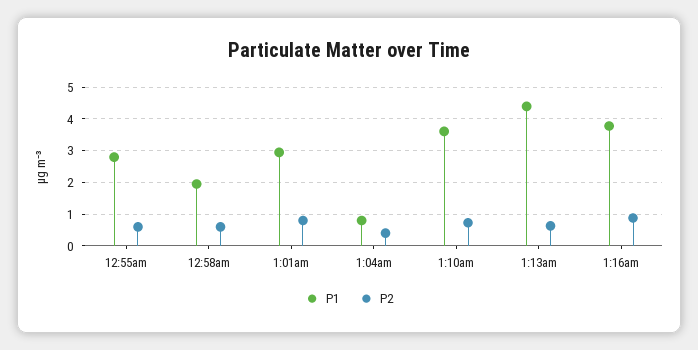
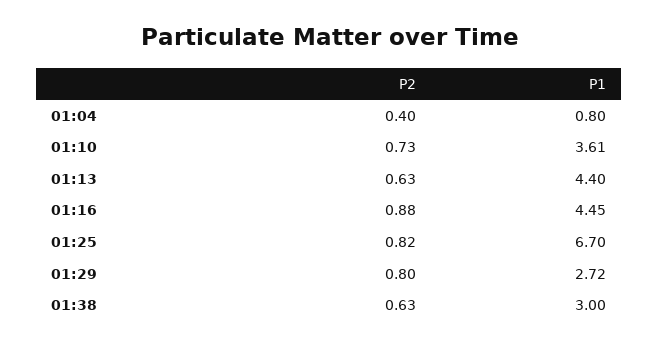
P1, 12:55am: 2.8 -> none
P2, 12:55am: 0.6 -> none
P1, 12:58am: 2 -> none
P2, 12:58am: 0.6 -> none
P1, 1:01am: 3 -> none
P2, 1:01am: 0.8 -> none
P1, 1:16am: 3.8 -> 4.45
P2, 01:25: none -> 0.82
P1, 01:25: none -> 6.7
P2, 01:29: none -> 0.8
P1, 01:29: none -> 2.72
P2, 01:38: none -> 0.63
P1, 01:38: none -> 3

